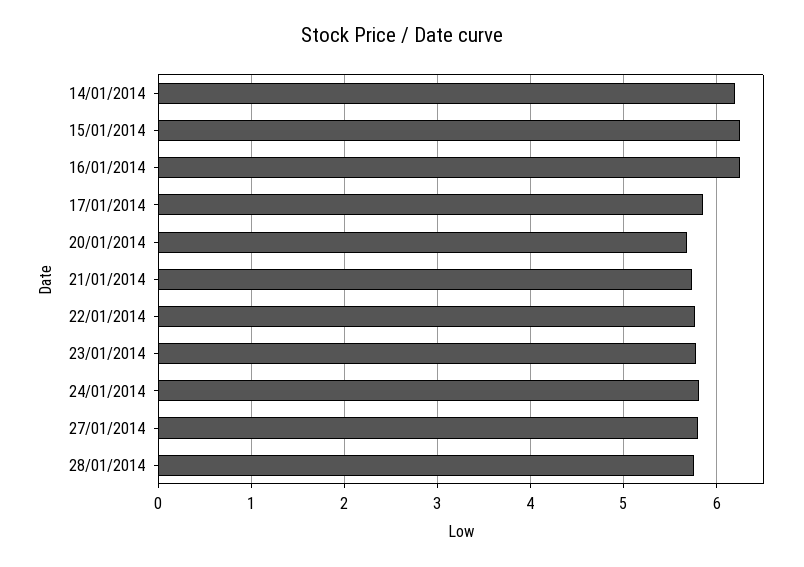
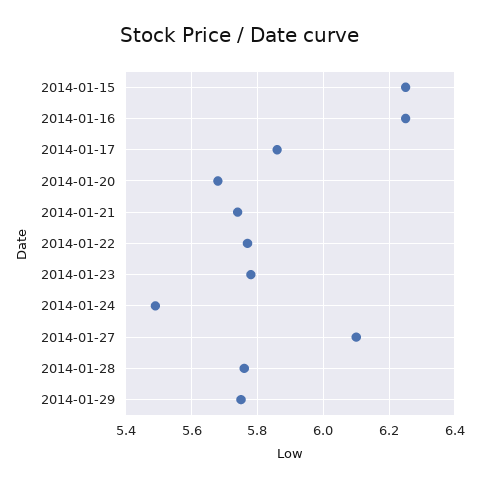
14/01/2014: 6.2 -> none
24/01/2014: 5.8 -> 5.5
27/01/2014: 5.8 -> 6.1
2014-01-29: none -> 5.75

